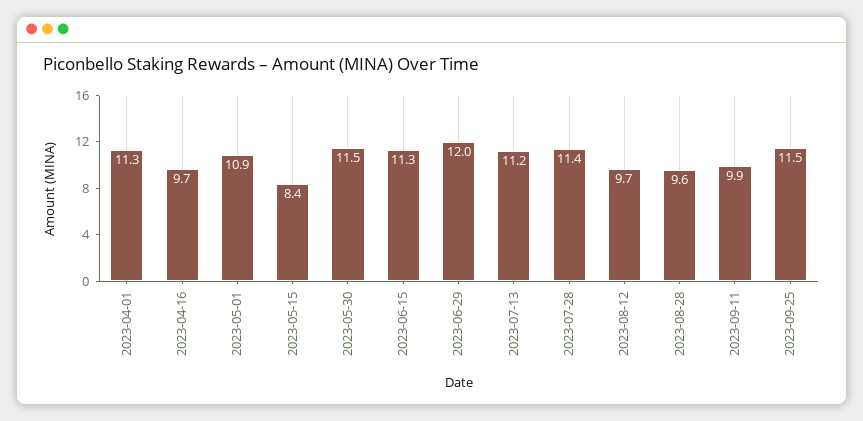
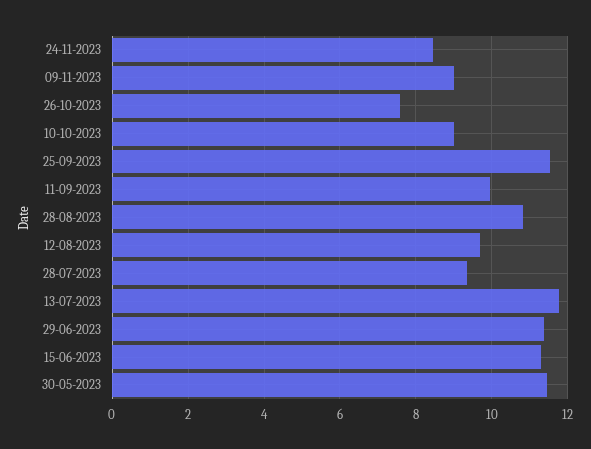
2023-04-01: 11.3 -> none
2023-04-16: 9.7 -> none
2023-05-01: 10.9 -> none
2023-05-15: 8.4 -> none
2023-06-29: 12 -> 11.4
2023-07-13: 11.2 -> 11.8
2023-07-28: 11.4 -> 9.4
2023-08-28: 9.6 -> 10.8
24-11-2023: none -> 8.4
09-11-2023: none -> 9
26-10-2023: none -> 7.6
10-10-2023: none -> 9

